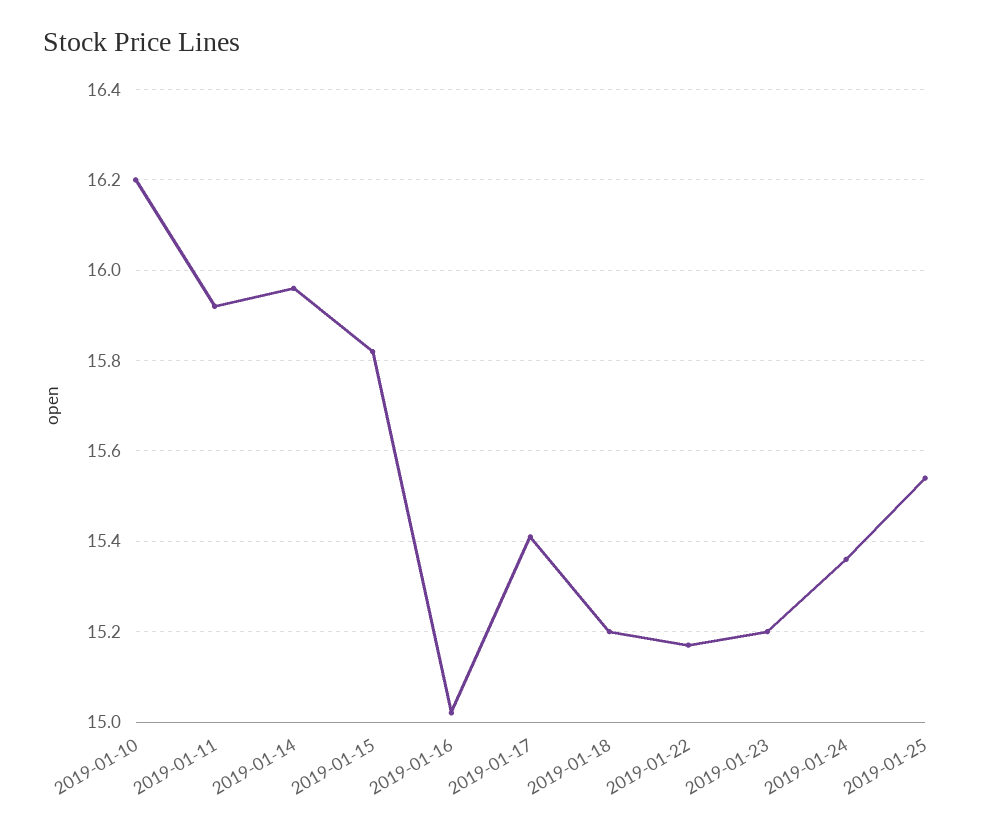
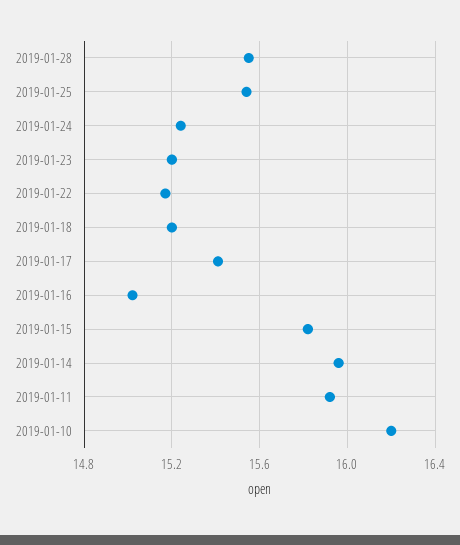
2019-01-24: 15.35 -> 15.25
2019-01-28: none -> 15.55

